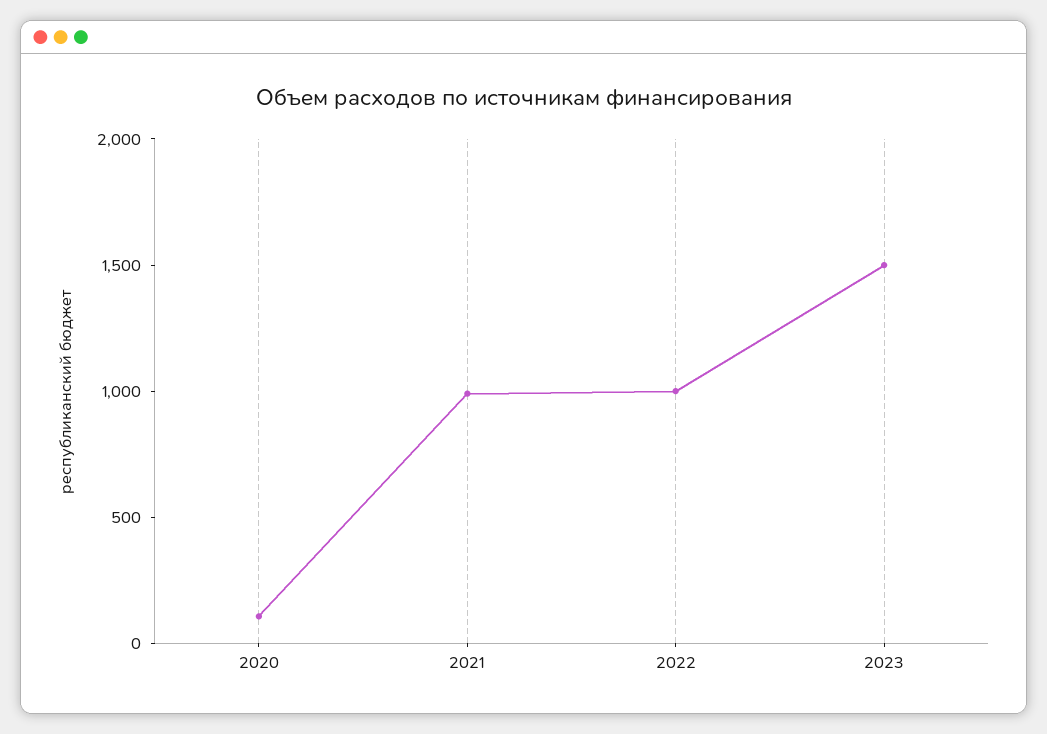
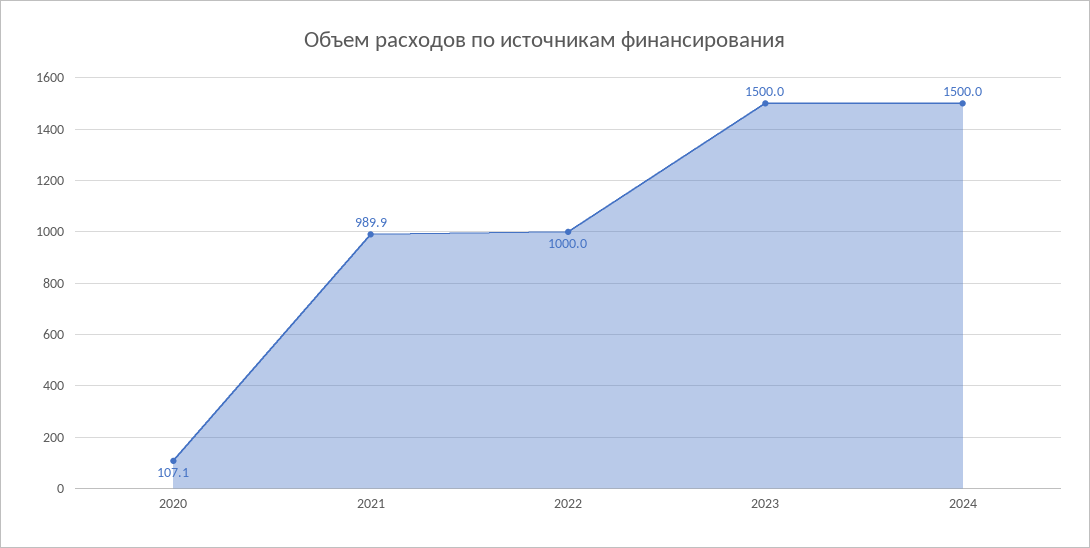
2024: none -> 1500

